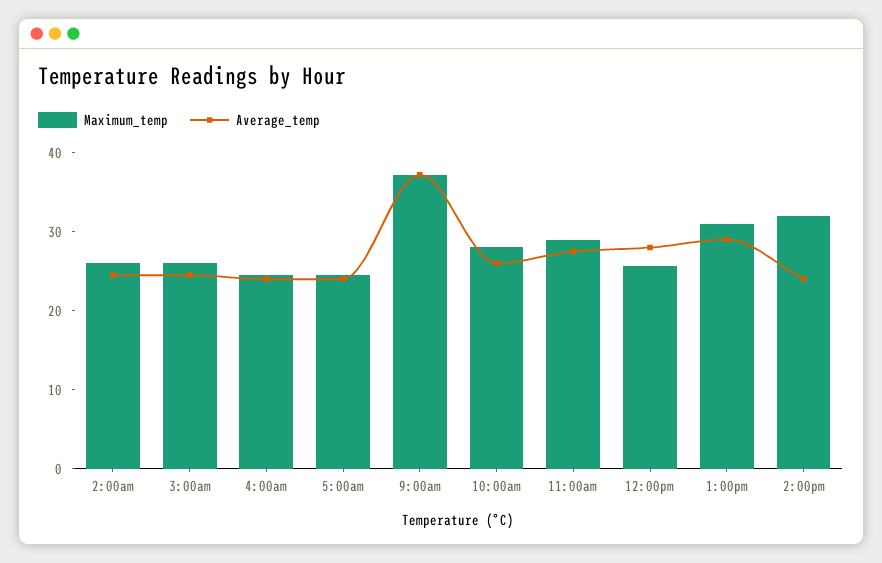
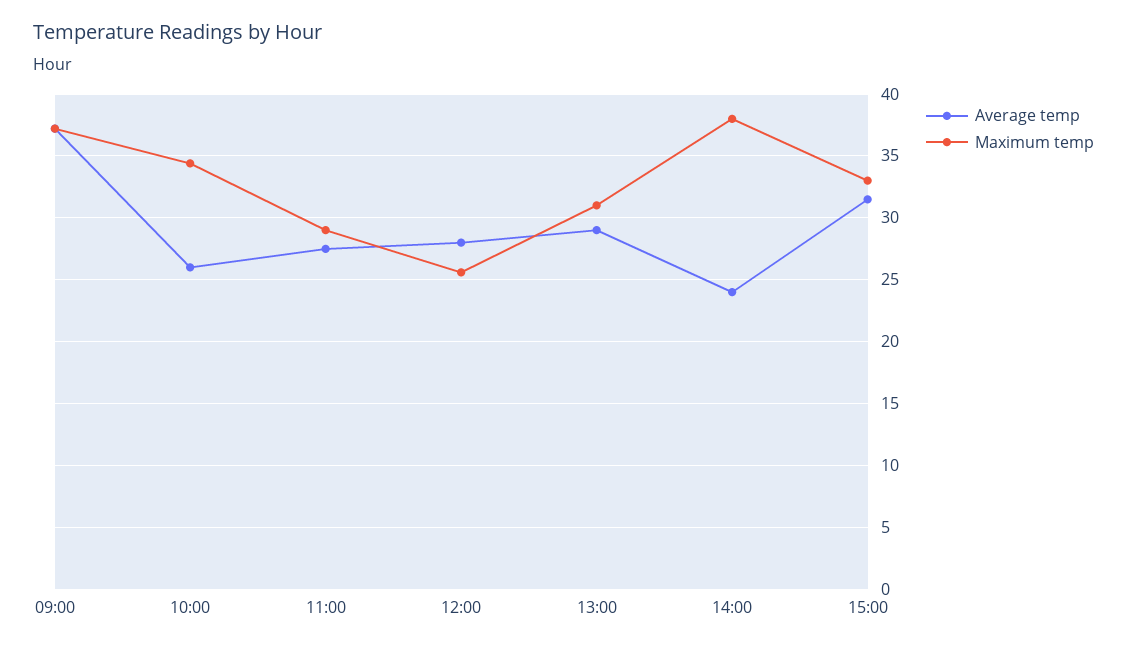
Maximum_temp, 2:00am: 26 -> none
Average_temp, 2:00am: 24 -> none
Maximum_temp, 3:00am: 26 -> none
Average_temp, 3:00am: 24 -> none
Maximum_temp, 4:00am: 24 -> none
Average_temp, 4:00am: 24 -> none
Maximum_temp, 5:00am: 24 -> none
Average_temp, 5:00am: 24 -> none
Maximum_temp, 10:00am: 28 -> 34.5
Maximum_temp, 2:00pm: 32 -> 38
Average_temp, 15:00: none -> 31.5
Maximum_temp, 15:00: none -> 33

